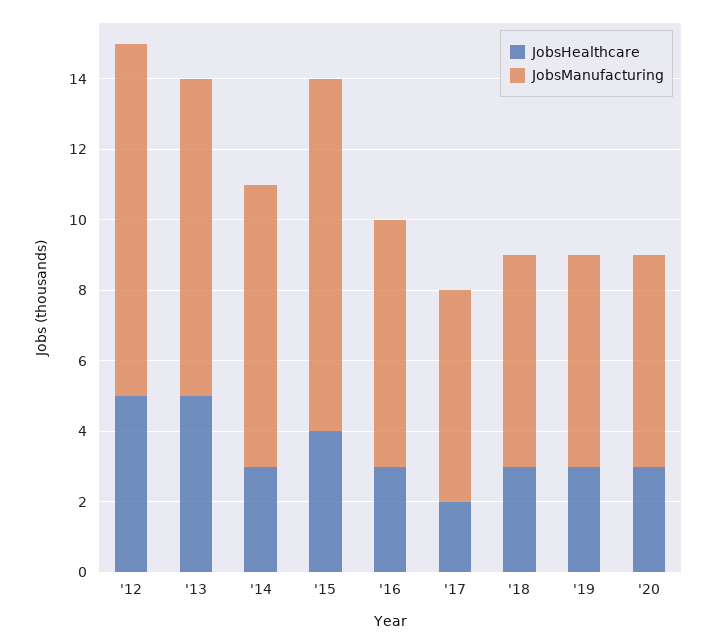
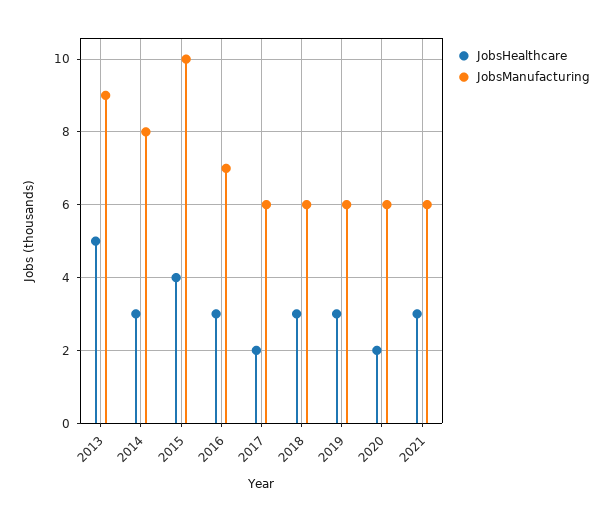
JobsHealthcare, '12: 5 -> none
JobsManufacturing, '12: 10 -> none
JobsHealthcare, '20: 3 -> 2
JobsHealthcare, 2021: none -> 3
JobsManufacturing, 2021: none -> 6

